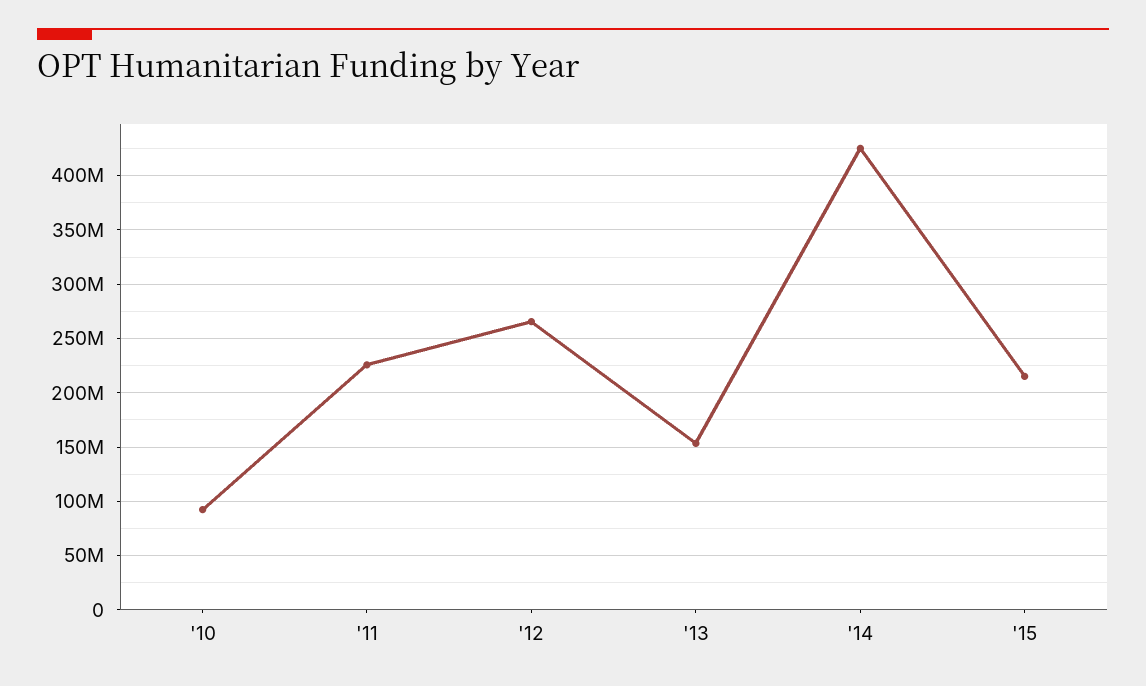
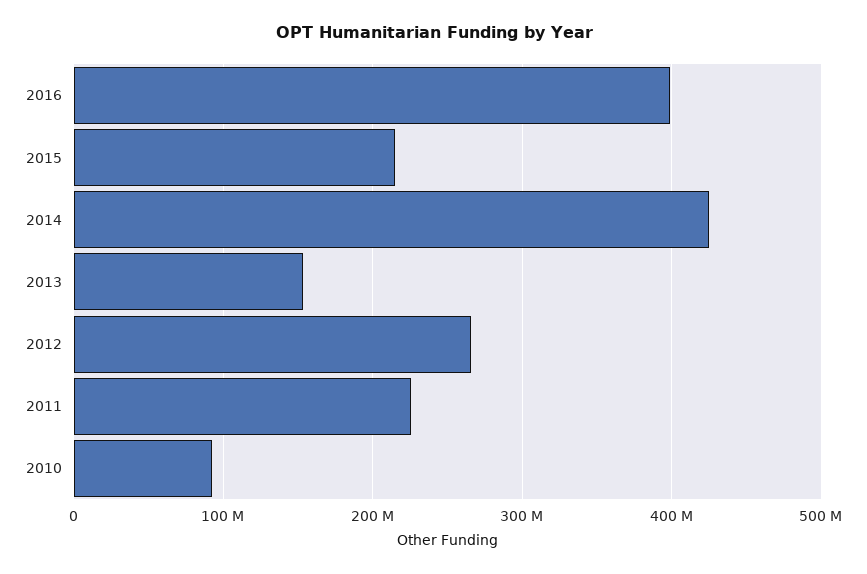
2016: none -> 400000000

